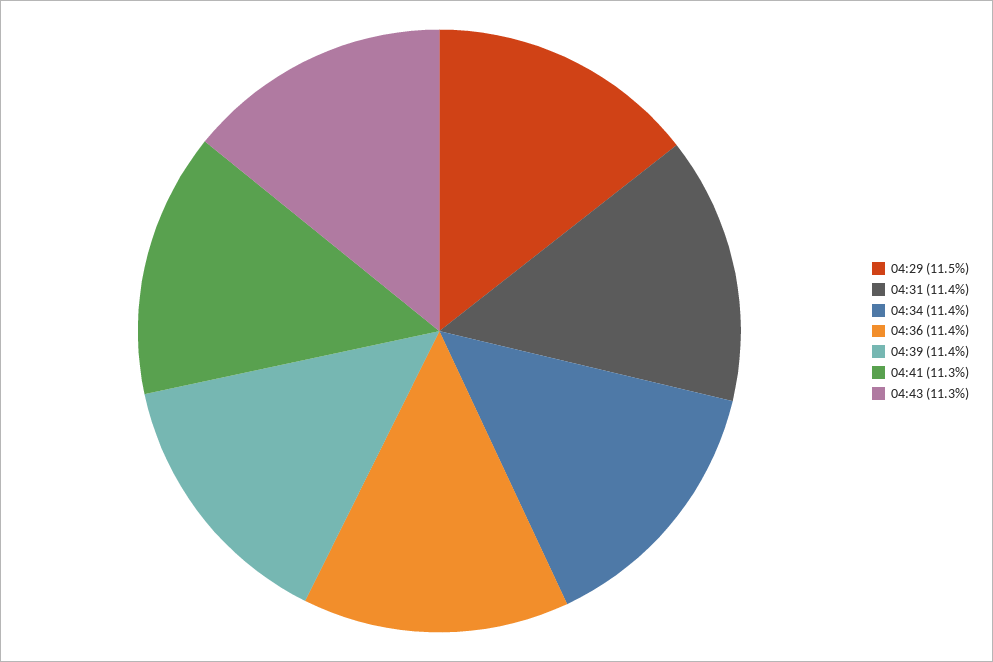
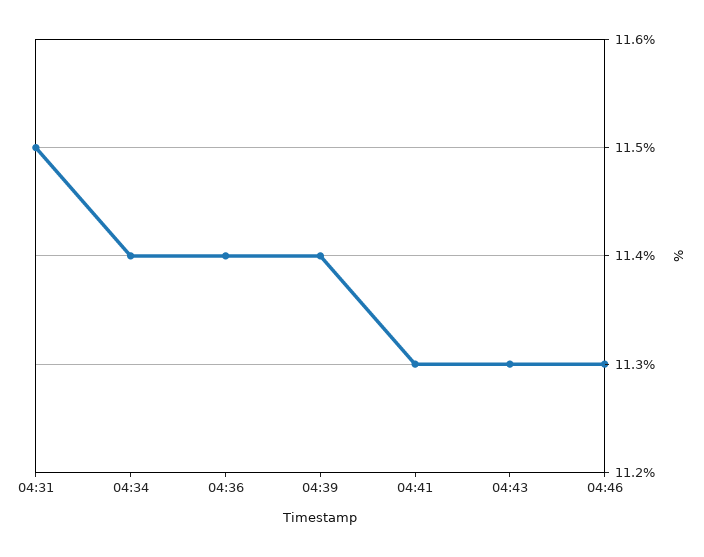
04:29: 11.5 -> none
04:31: 11.4 -> 11.5
04:46: none -> 11.3

